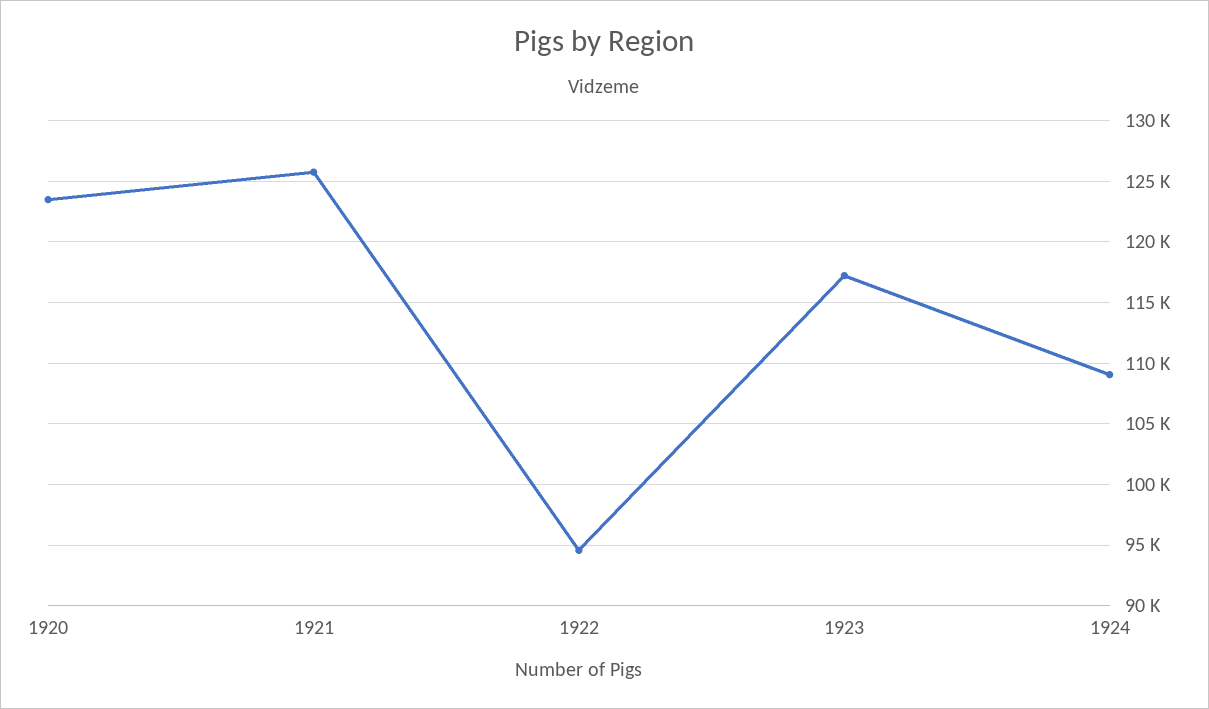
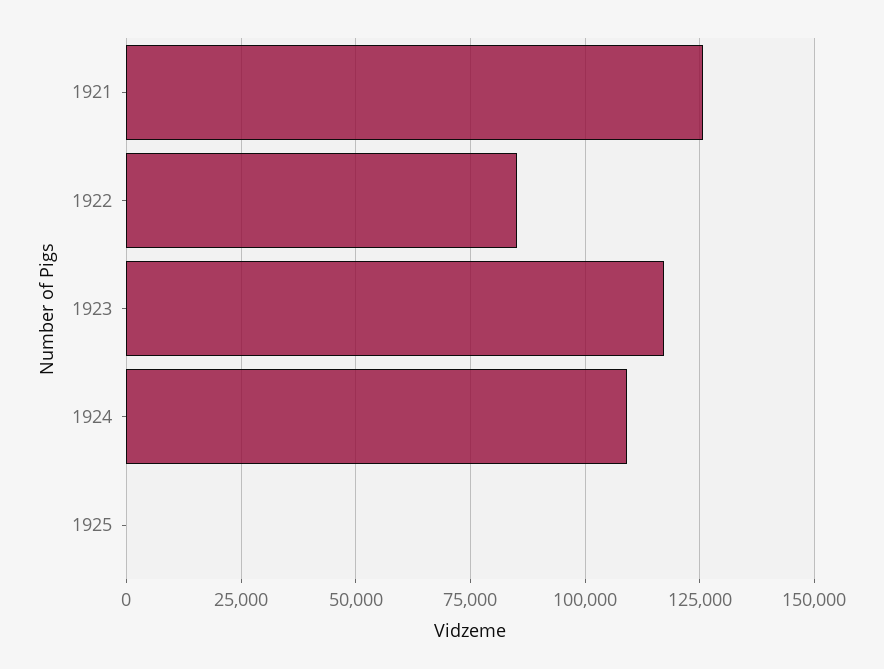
1920: 123500 -> none
1922: 94500 -> 85000
1925: none -> 0

